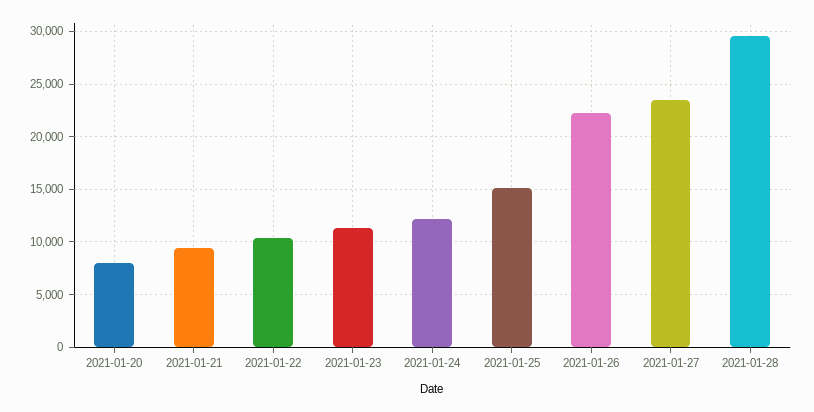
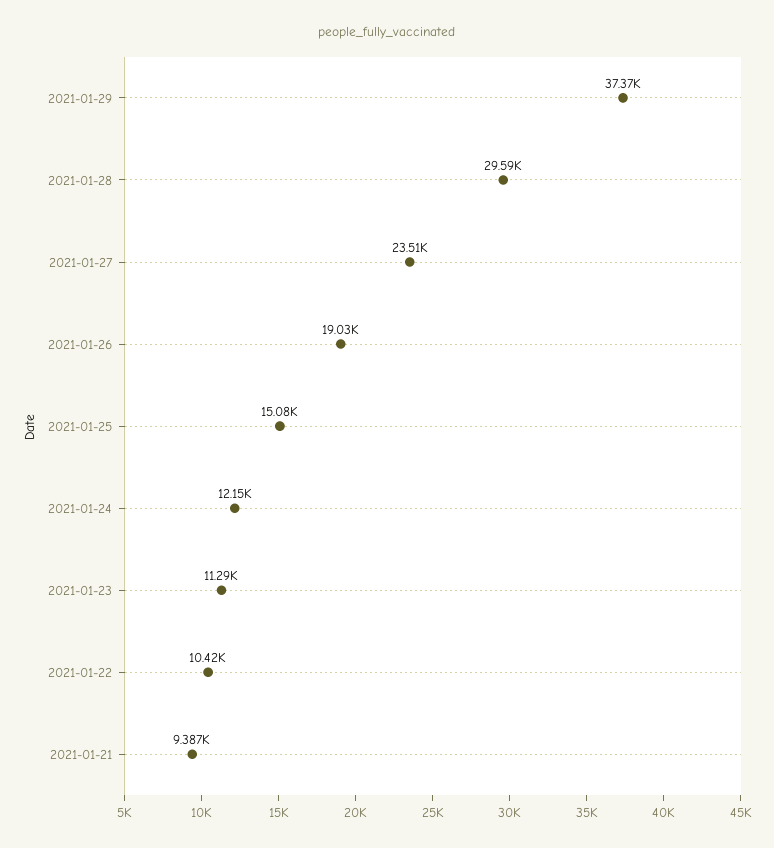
2021-01-20: 8000 -> none
2021-01-26: 22000 -> 19030
2021-01-29: none -> 37370

